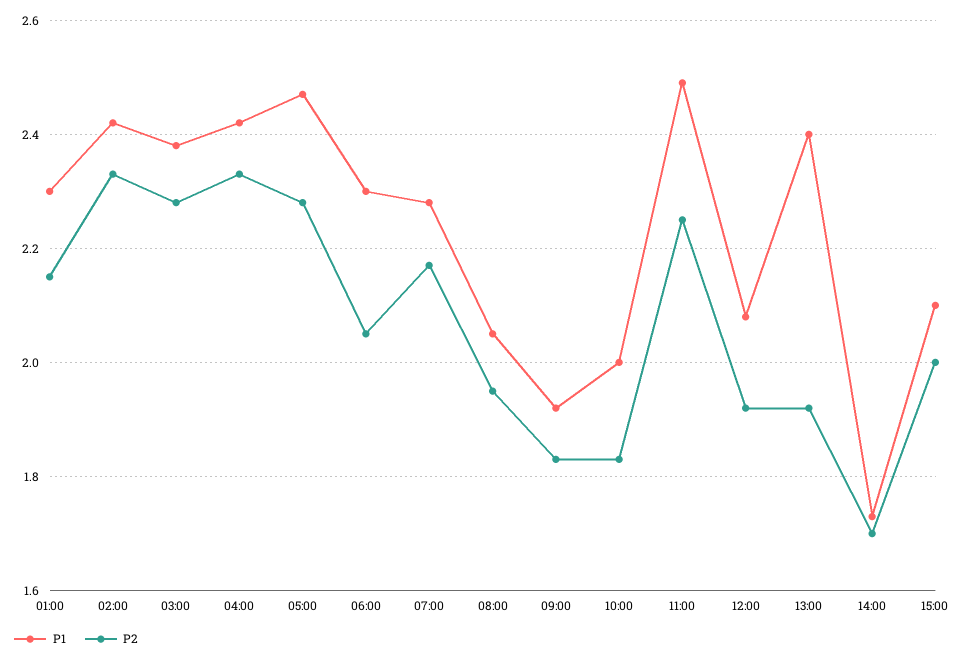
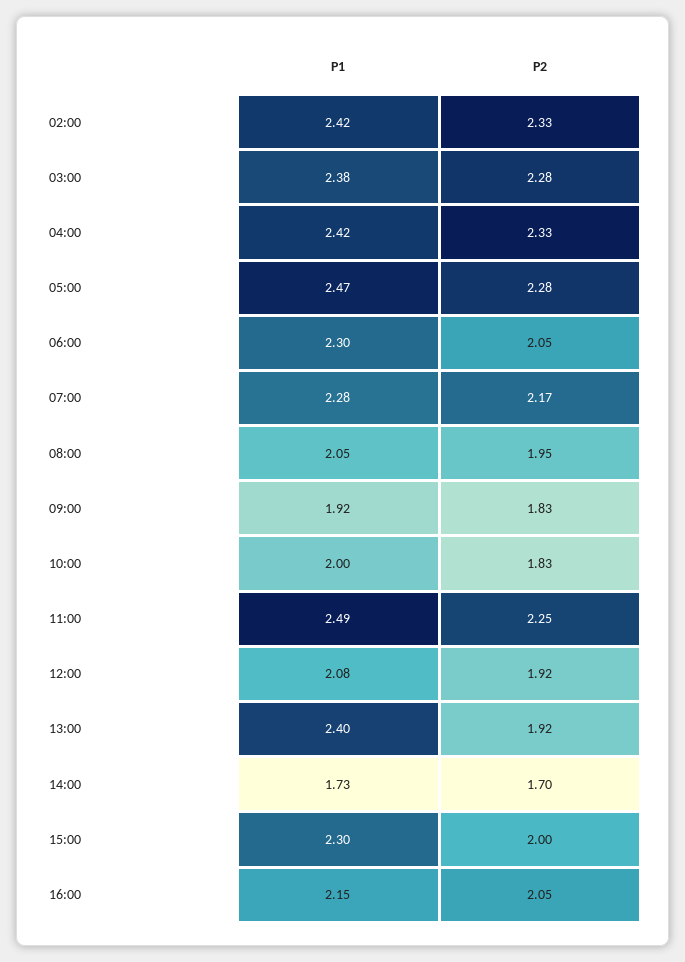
P1, 01:00: 2.3 -> none
P2, 01:00: 2.15 -> none
P1, 15:00: 2.1 -> 2.3
P1, 16:00: none -> 2.15
P2, 16:00: none -> 2.05

